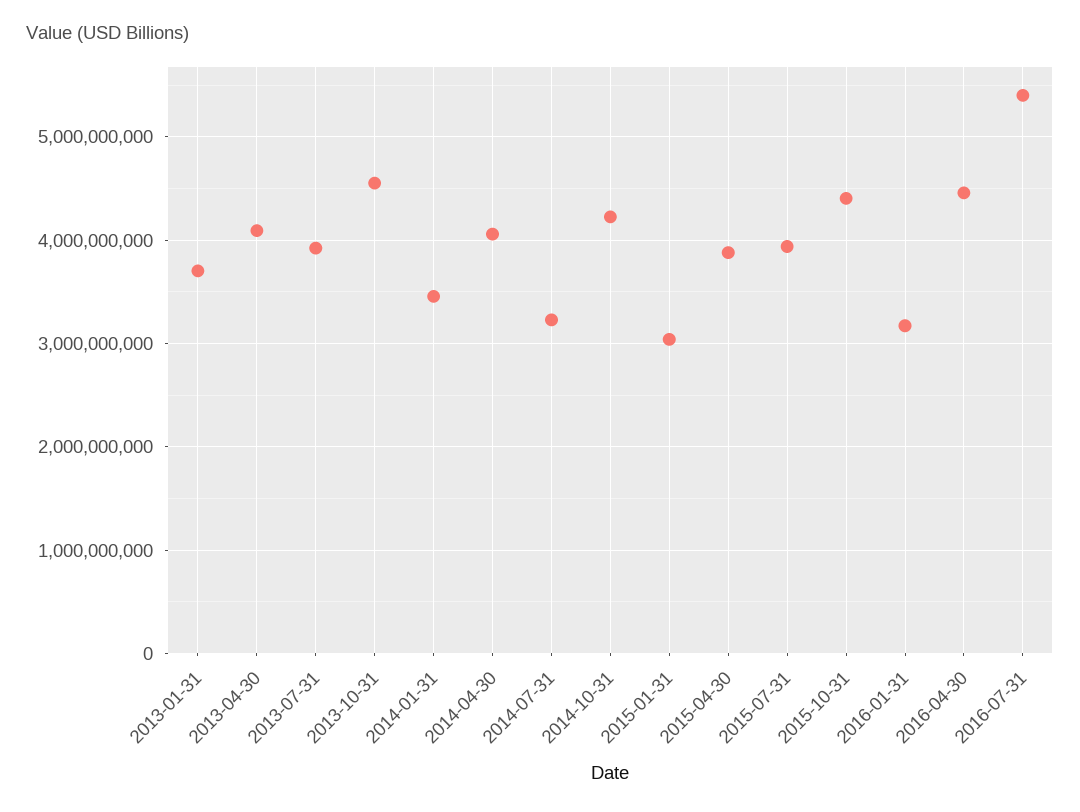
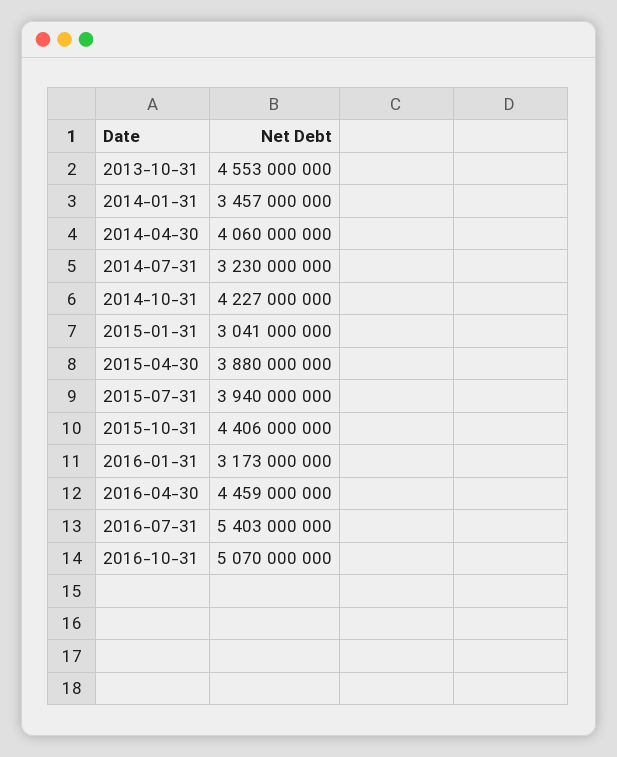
2013-01-31: 3700000000 -> none
2013-04-30: 4100000000 -> none
2013-07-31: 3900000000 -> none
2016-10-31: none -> 5070000000

